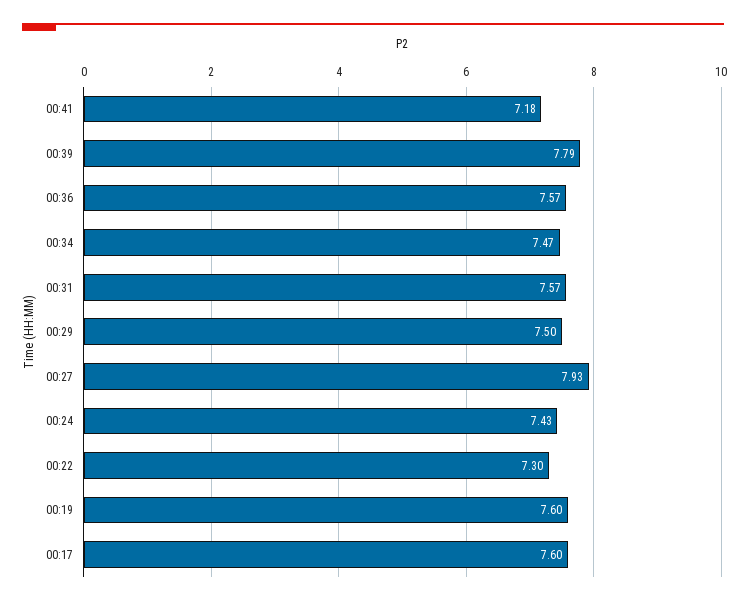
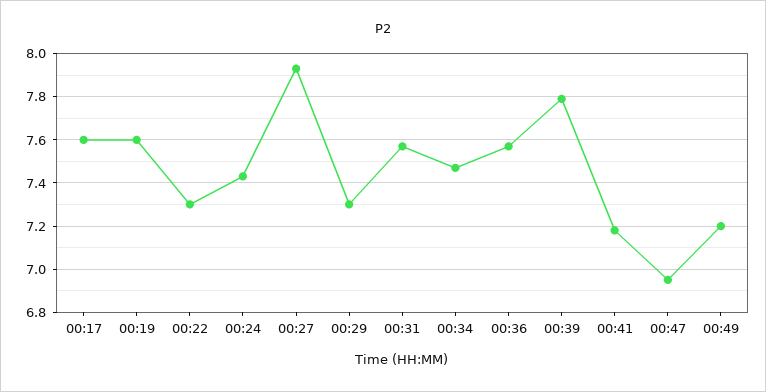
00:29: 7.5 -> 7.3
00:47: none -> 6.95
00:49: none -> 7.2

